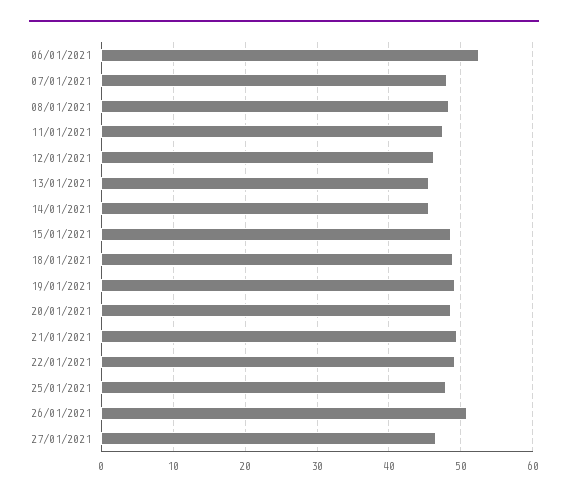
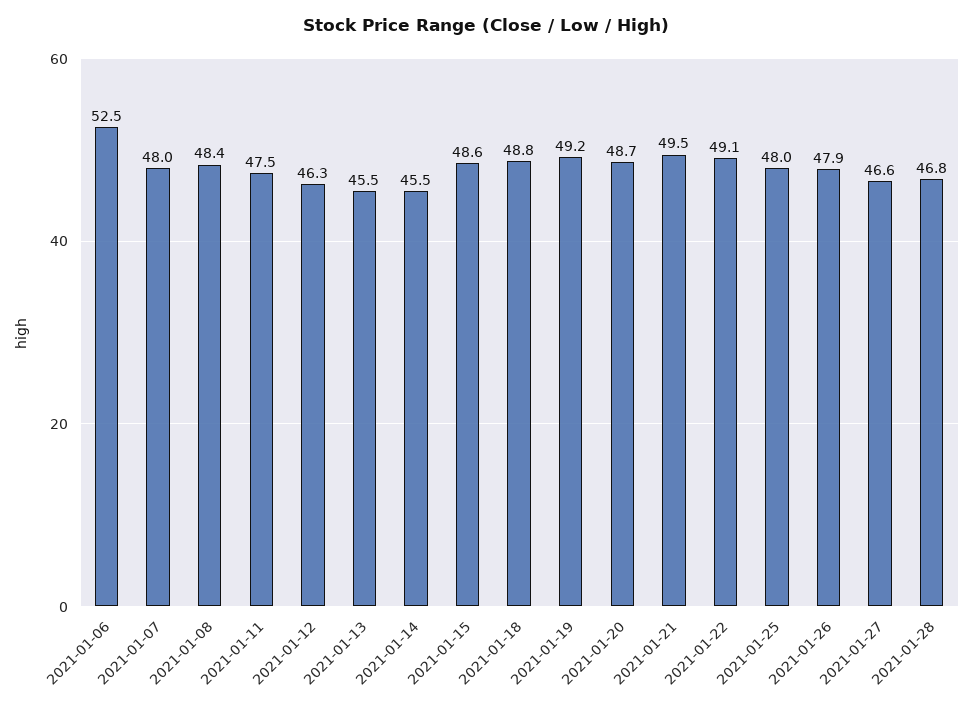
26/01/2021: 51 -> 47.9
2021-01-28: none -> 46.8

